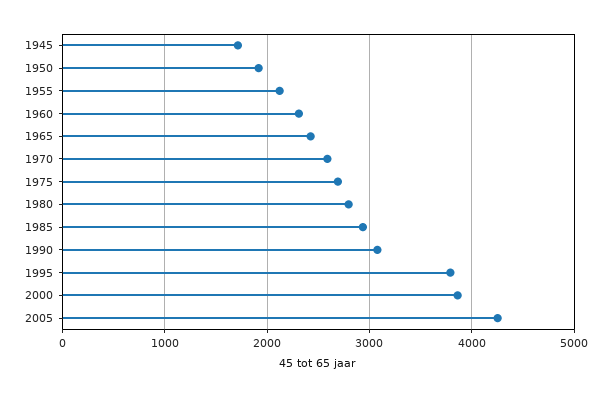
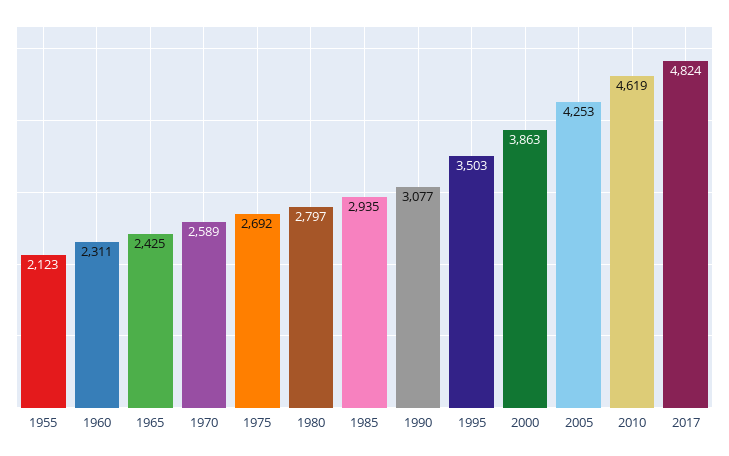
1945: 1700 -> none
1950: 1900 -> none
1995: 3800 -> 3503
2010: none -> 4619
2017: none -> 4824

